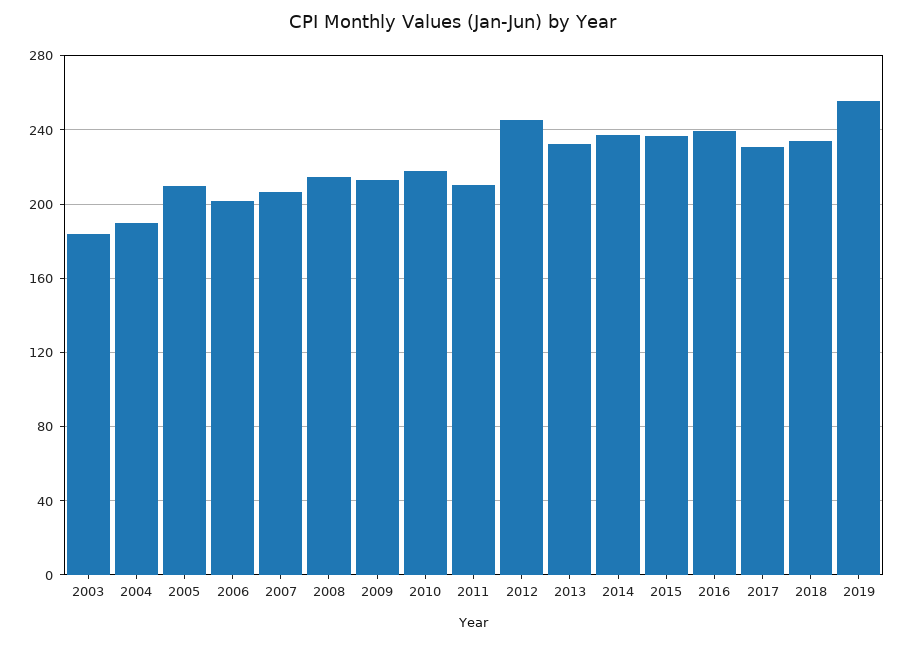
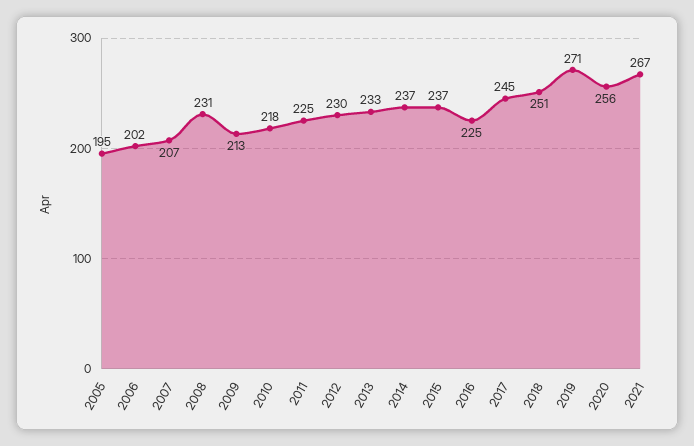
2003: 185 -> none
2004: 190 -> none
2005: 210 -> 195
2008: 215 -> 231
2011: 210 -> 225
2012: 245 -> 230
2016: 240 -> 225
2017: 230 -> 245
2018: 235 -> 251
2019: 255 -> 271
2020: none -> 256
2021: none -> 267

